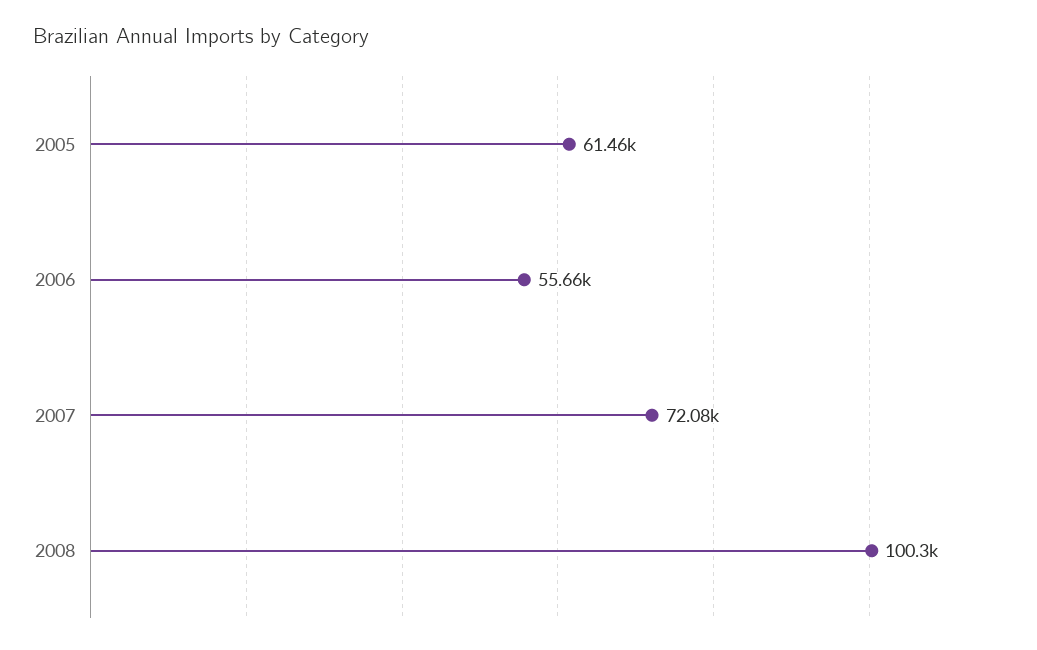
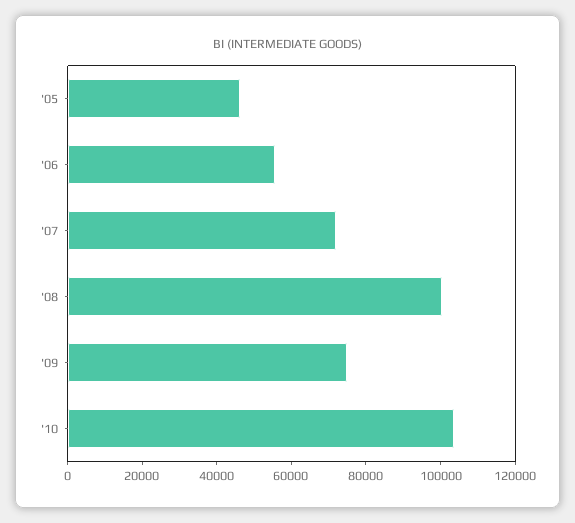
2005: 61460 -> 45000
'09: none -> 75000
'10: none -> 105000

